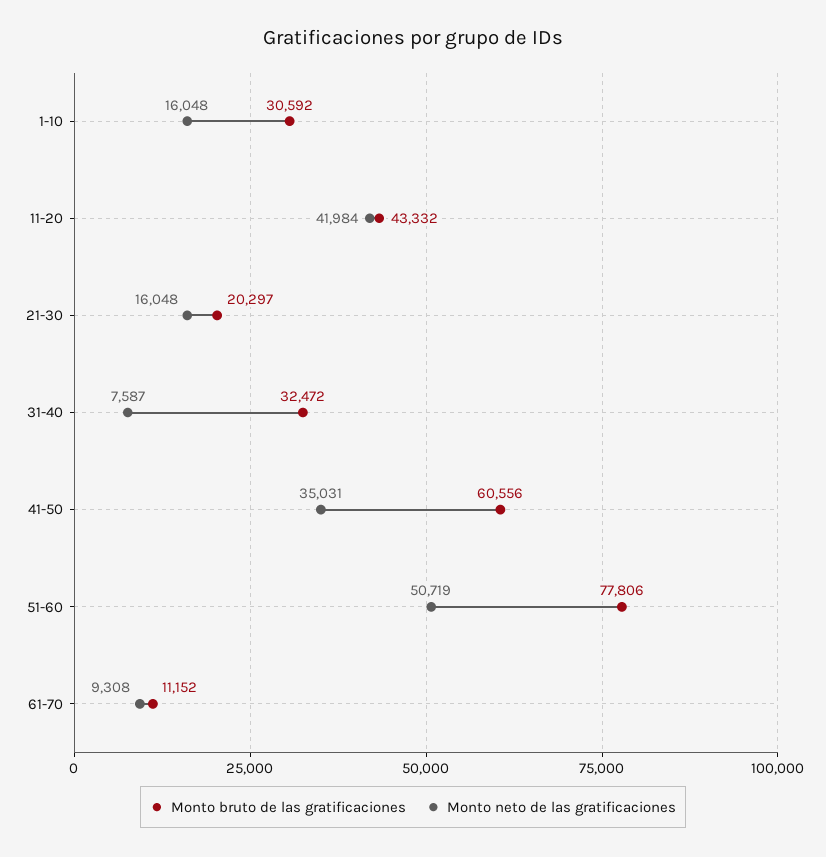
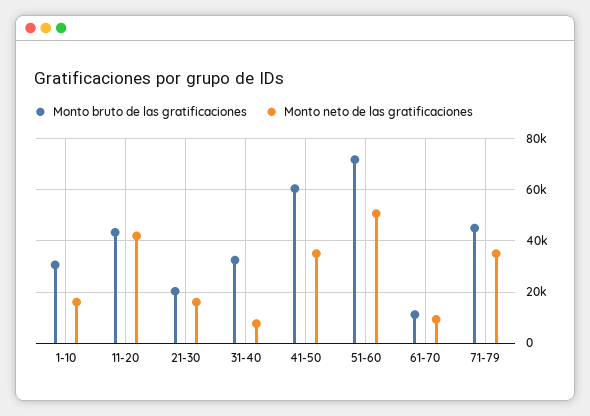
Monto bruto de las gratificaciones, 51-60: 77806 -> 72500
Monto bruto de las gratificaciones, 71-79: none -> 45000
Monto neto de las gratificaciones, 71-79: none -> 35000

